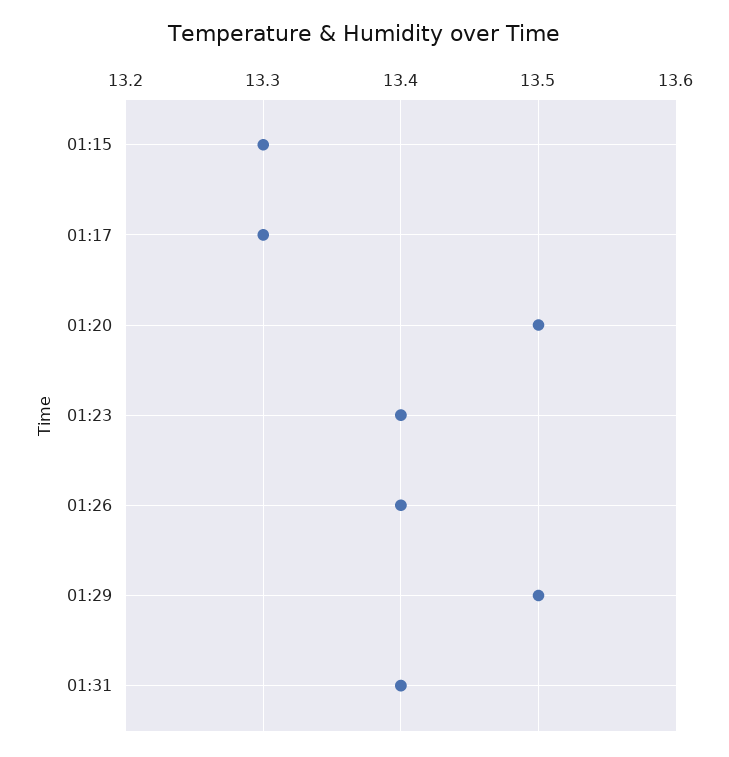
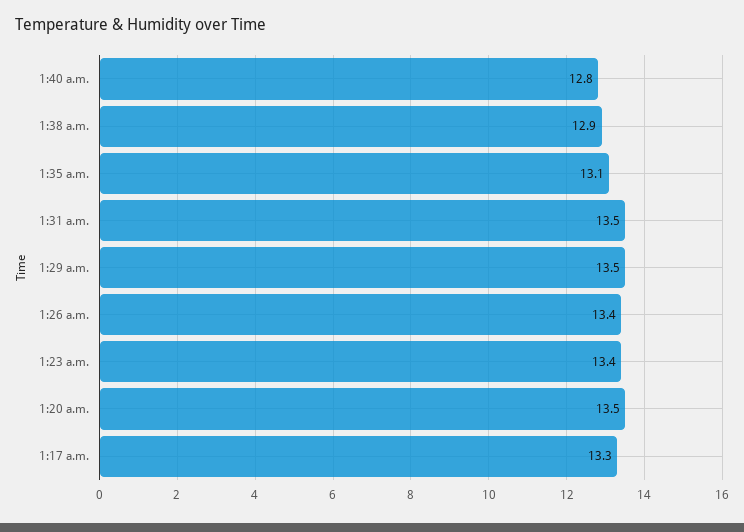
01:15: 13.3 -> none
01:31: 13.4 -> 13.5
1:40 a.m.: none -> 12.8
1:38 a.m.: none -> 12.9
1:35 a.m.: none -> 13.1

